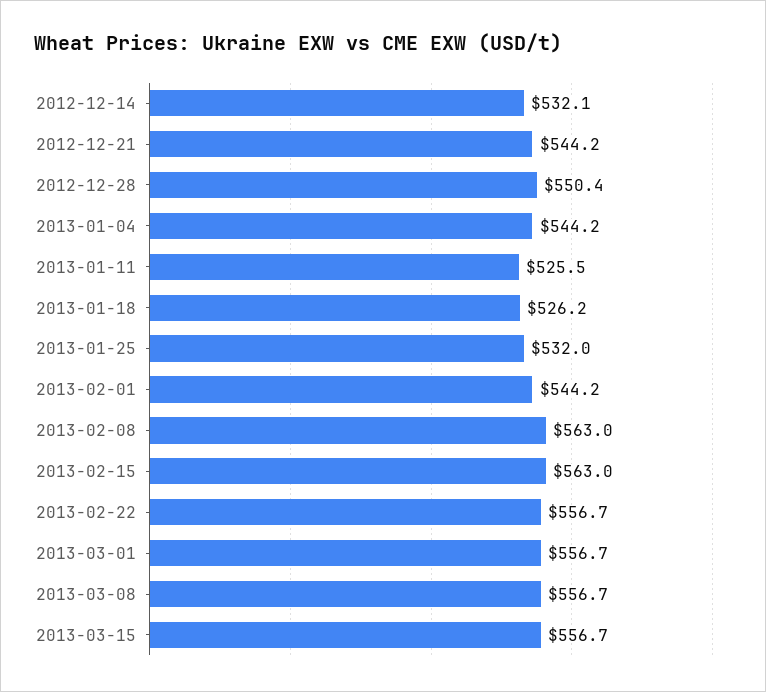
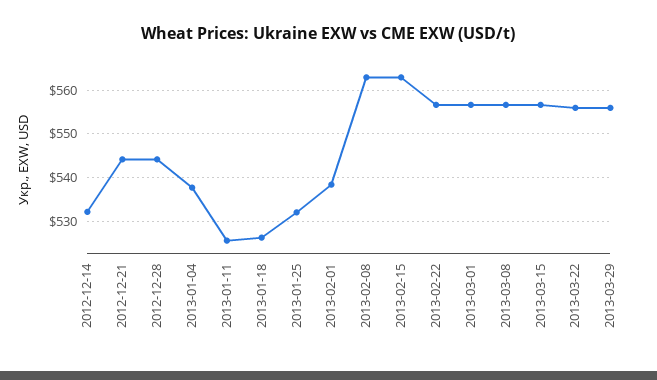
2012-12-28: 550.4 -> 544
2013-01-04: 544.2 -> 538
2013-02-01: 544.2 -> 538
2013-03-22: none -> 556
2013-03-29: none -> 556

